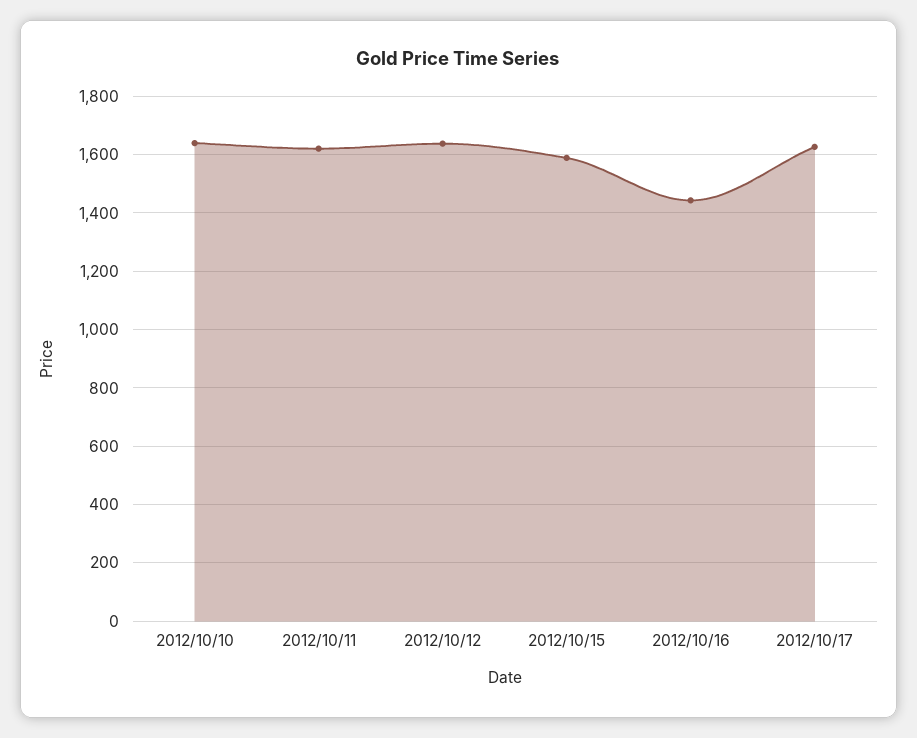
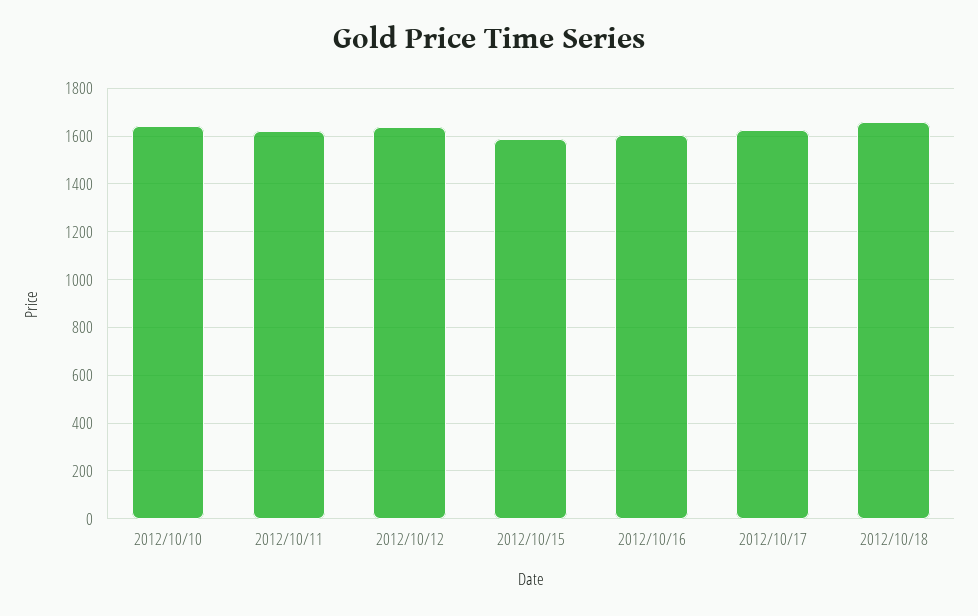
2012/10/16: 1450 -> 1600
2012/10/18: none -> 1650

